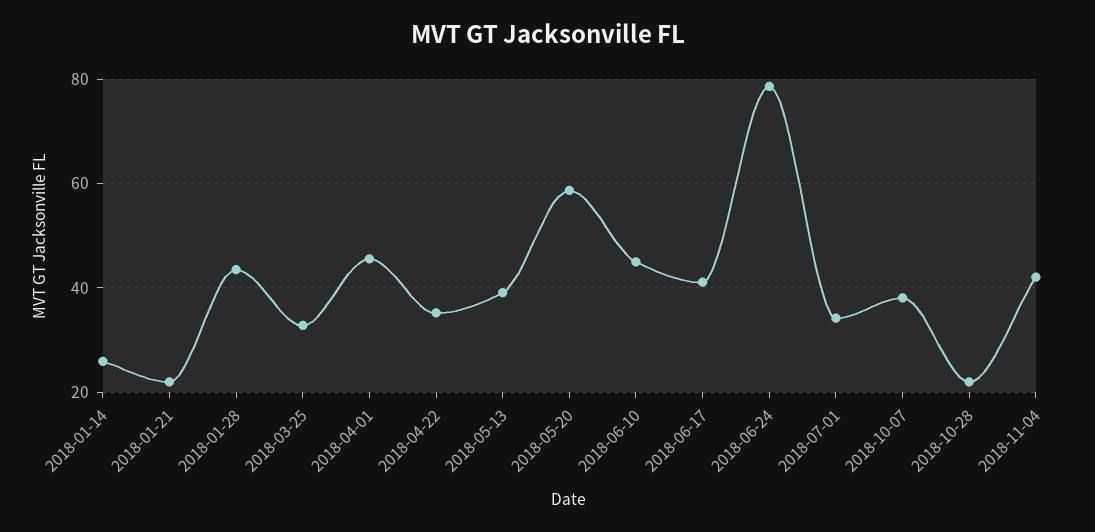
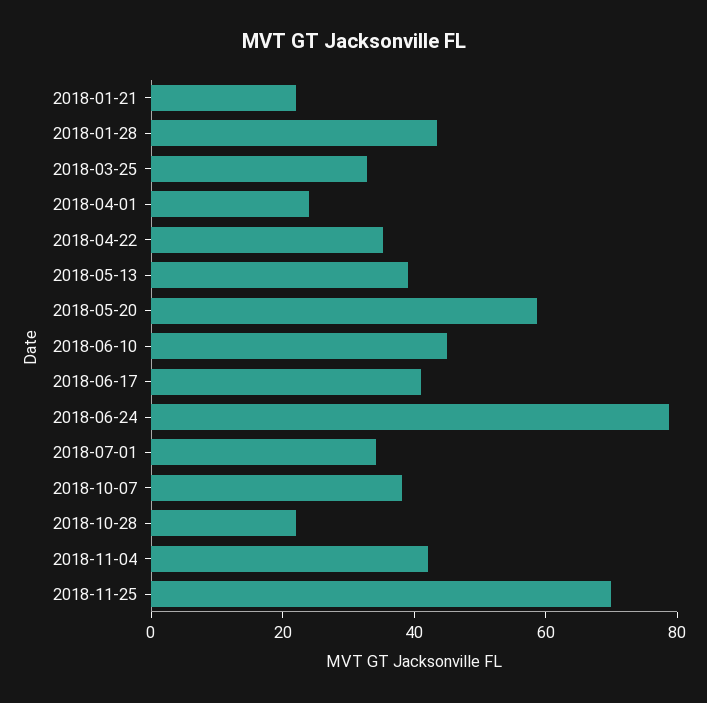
2018-01-14: 26 -> none
2018-04-01: 46 -> 25
2018-11-25: none -> 70

